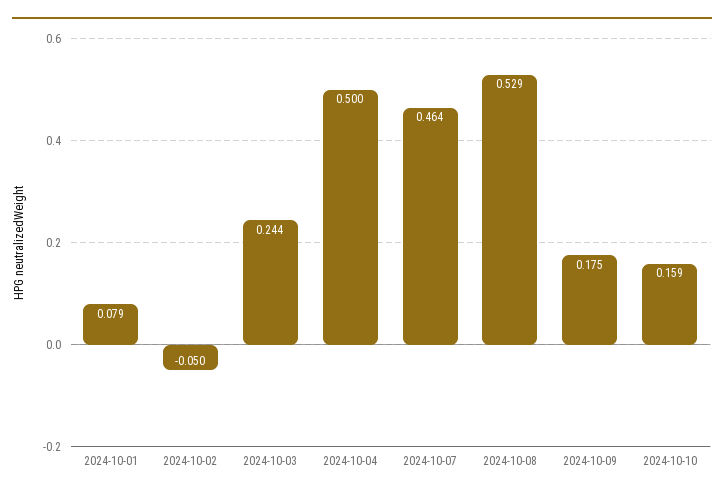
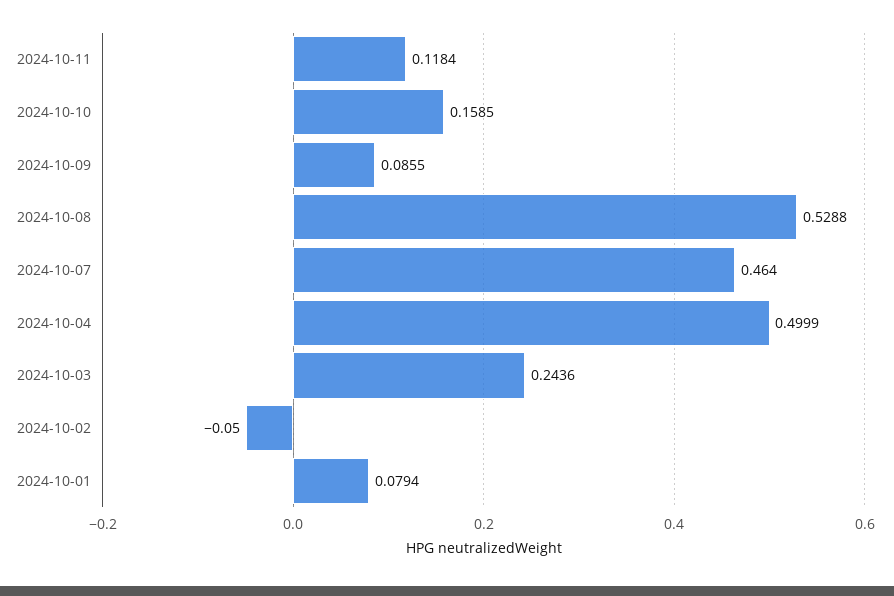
2024-10-09: 0.175 -> 0.0855
2024-10-11: none -> 0.1184

